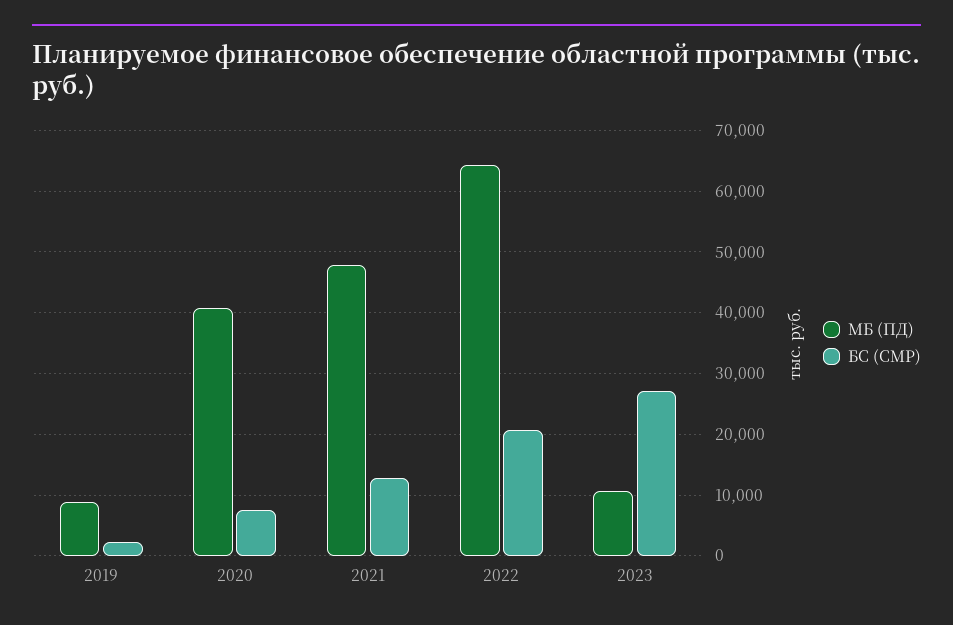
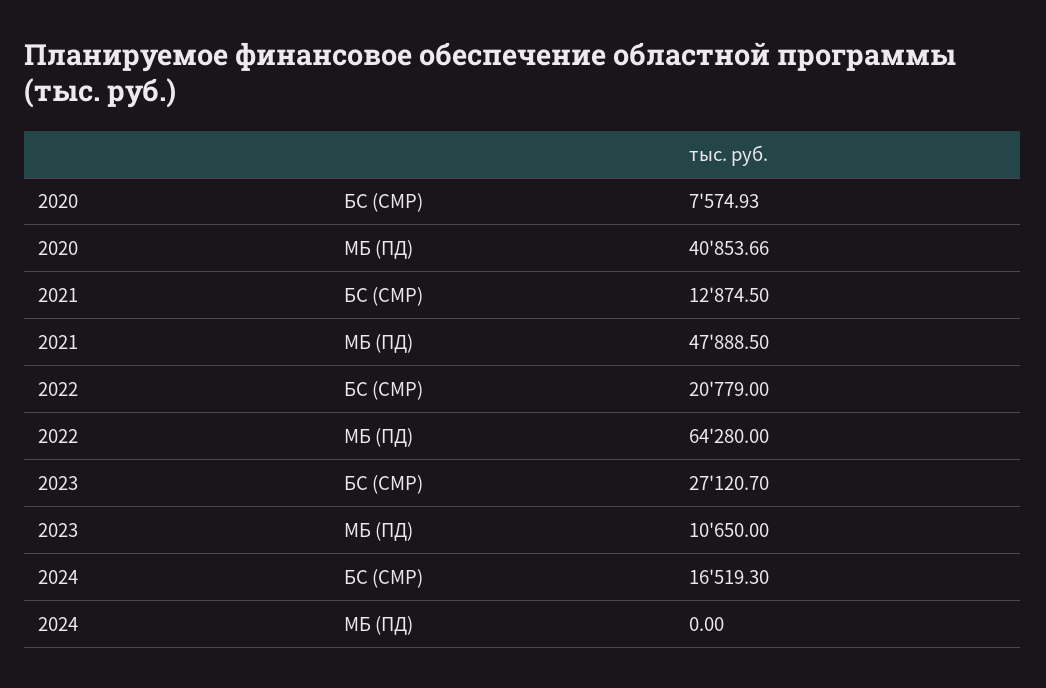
МБ (ПД), 2019: 9000 -> none
БС (СМР), 2019: 2000 -> none
БС (СМР), 2024: none -> 16519.3
МБ (ПД), 2024: none -> 0

